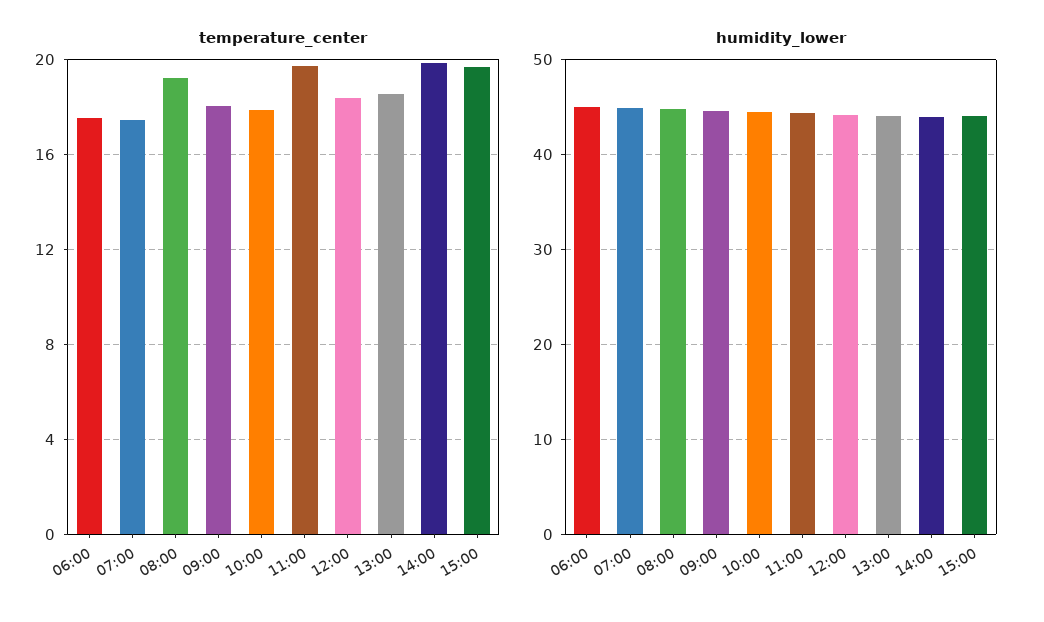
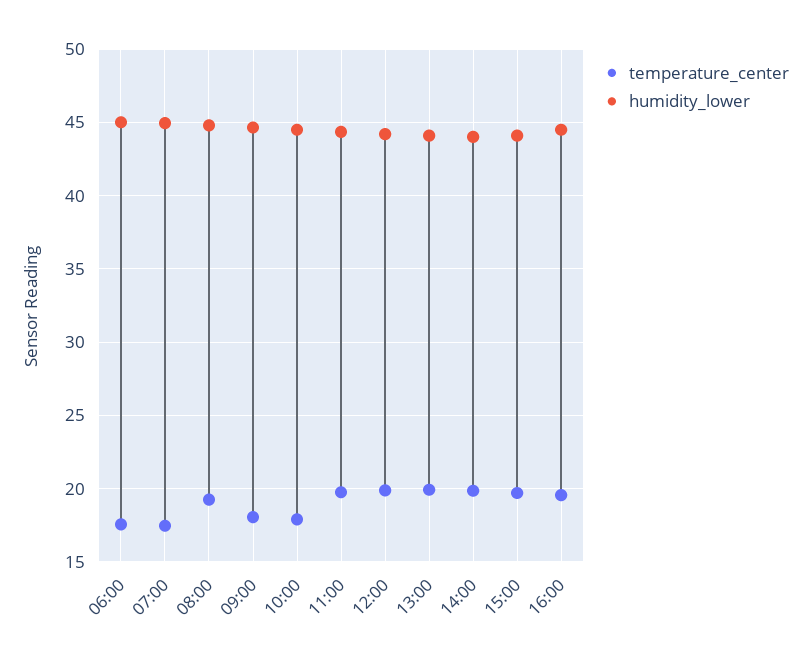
temperature_center, 12:00: 18.5 -> 20
temperature_center, 13:00: 18.5 -> 20
temperature_center, 16:00: none -> 19.5
humidity_lower, 16:00: none -> 44.5

